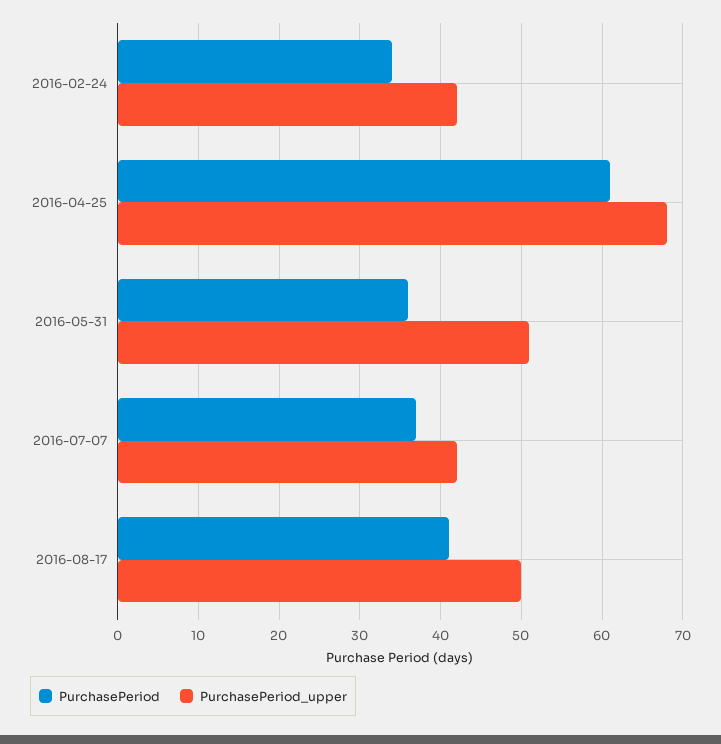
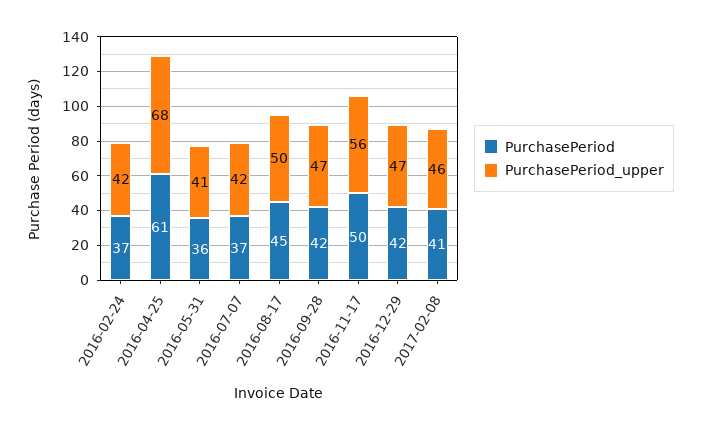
PurchasePeriod, 2016-02-24: 34 -> 37
PurchasePeriod_upper, 2016-05-31: 51 -> 41
PurchasePeriod, 2016-08-17: 41 -> 45
PurchasePeriod, 2016-09-28: none -> 42
PurchasePeriod_upper, 2016-09-28: none -> 47
PurchasePeriod, 2016-11-17: none -> 50
PurchasePeriod_upper, 2016-11-17: none -> 56
PurchasePeriod, 2016-12-29: none -> 42
PurchasePeriod_upper, 2016-12-29: none -> 47
PurchasePeriod, 2017-02-08: none -> 41
PurchasePeriod_upper, 2017-02-08: none -> 46

